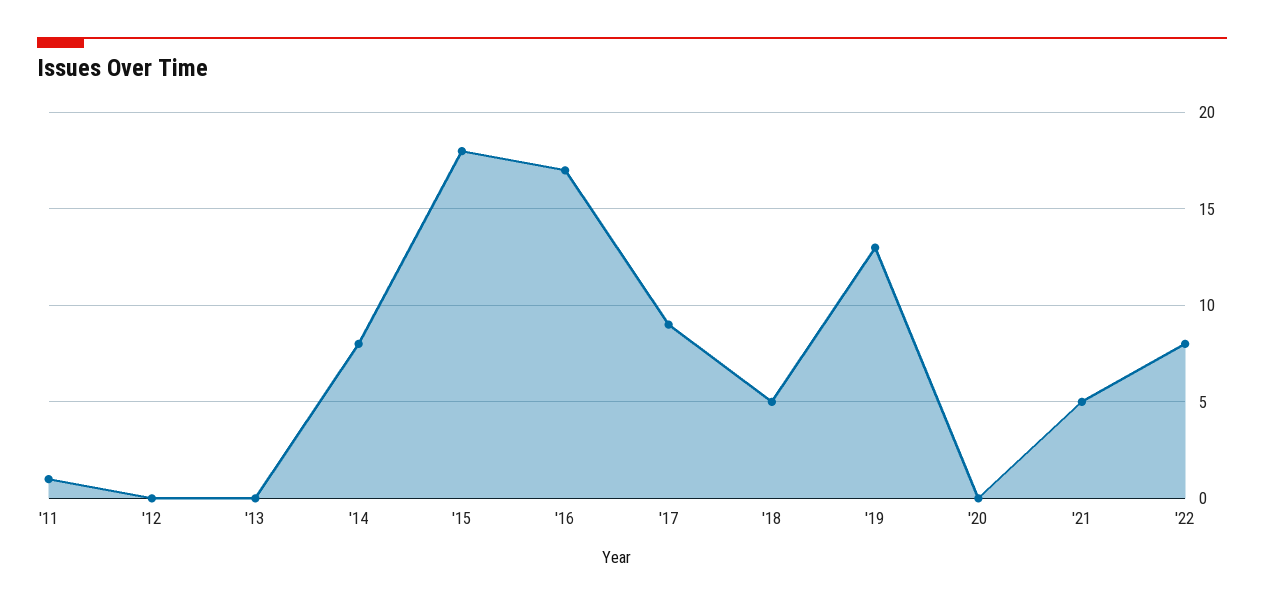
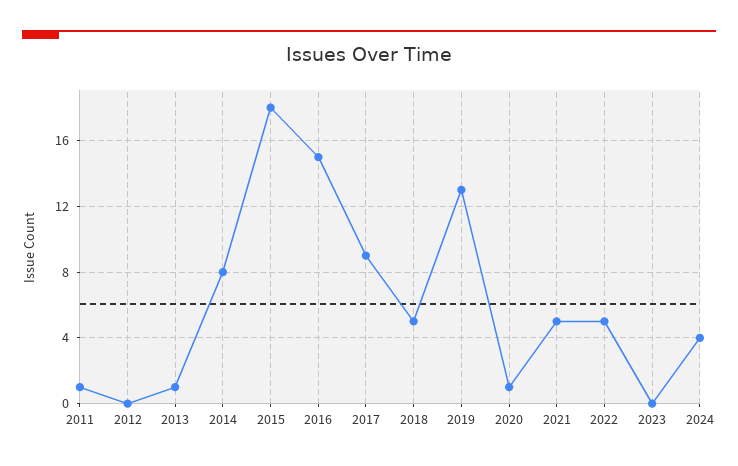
'13: 0 -> 1
'16: 17 -> 15
'20: 0 -> 1
'22: 8 -> 5
2023: none -> 0
2024: none -> 4

